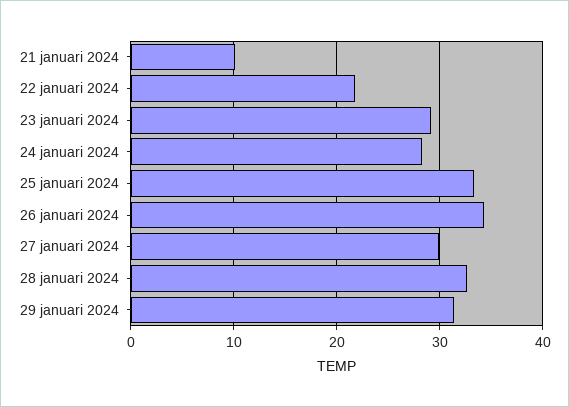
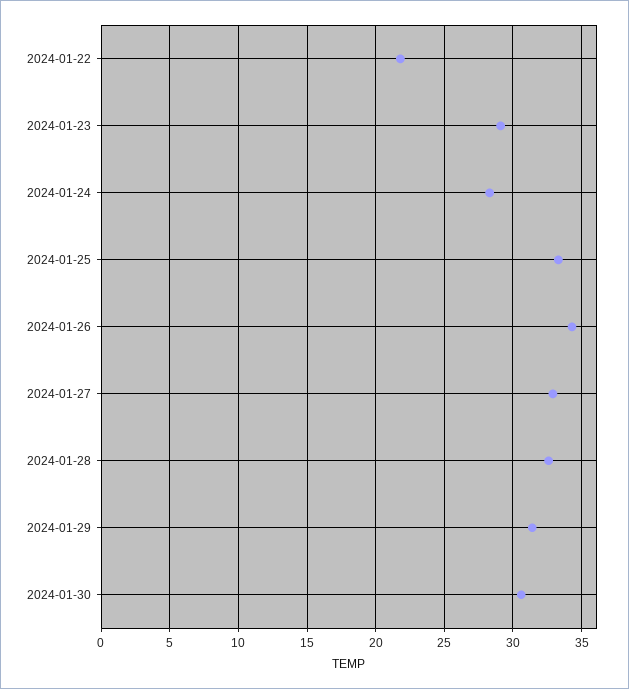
21 januari 2024: 10 -> none
27 januari 2024: 30 -> 33
2024-01-30: none -> 30.5

